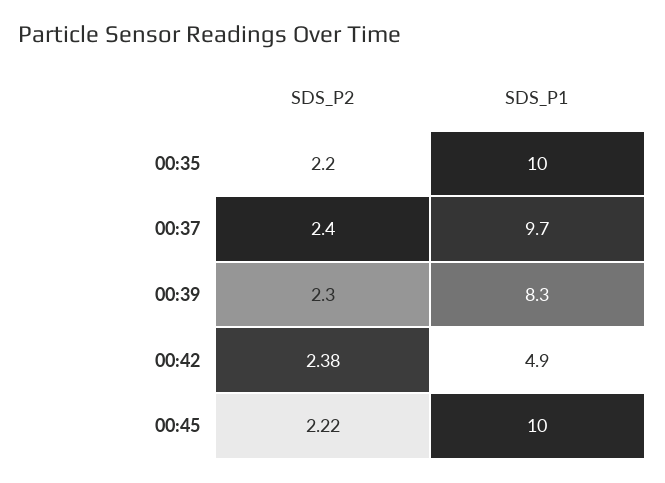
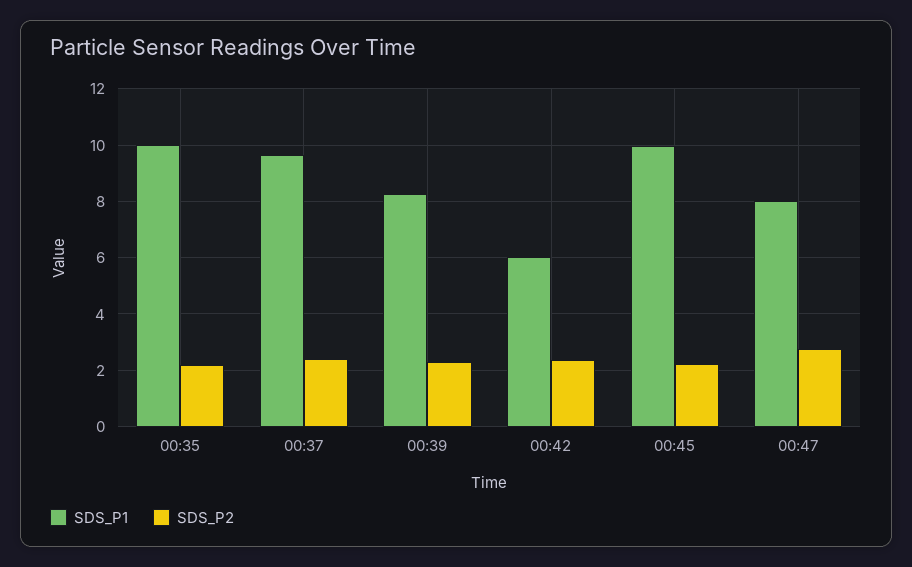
SDS_P1, 00:42: 4.9 -> 6
SDS_P1, 00:47: none -> 8
SDS_P2, 00:47: none -> 2.75

